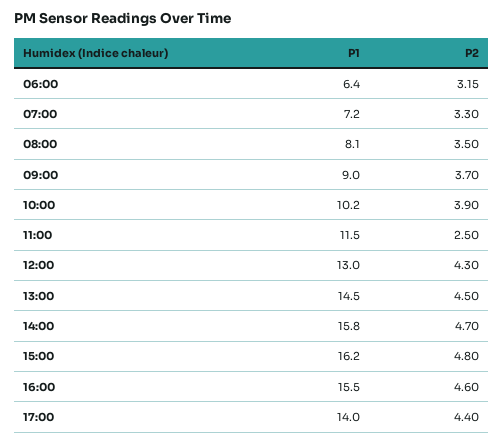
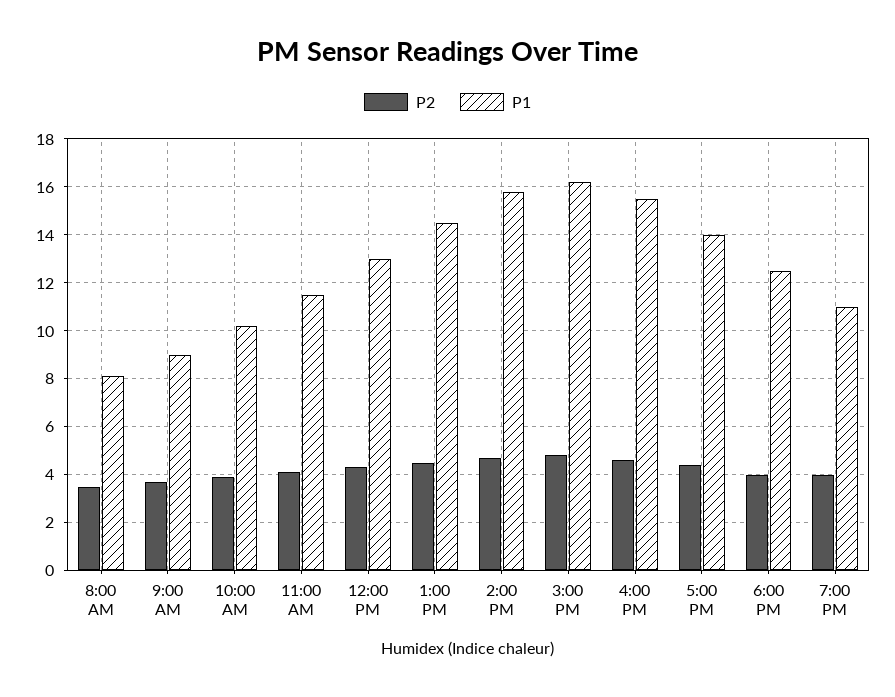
P1, 06:00: 6.4 -> none
P2, 06:00: 3.15 -> none
P1, 07:00: 7.2 -> none
P2, 07:00: 3.3 -> none
P2, 11:00: 2.5 -> 4
P2, 6:00 PM: none -> 4
P1, 6:00 PM: none -> 12.5
P2, 7:00 PM: none -> 4
P1, 7:00 PM: none -> 11

